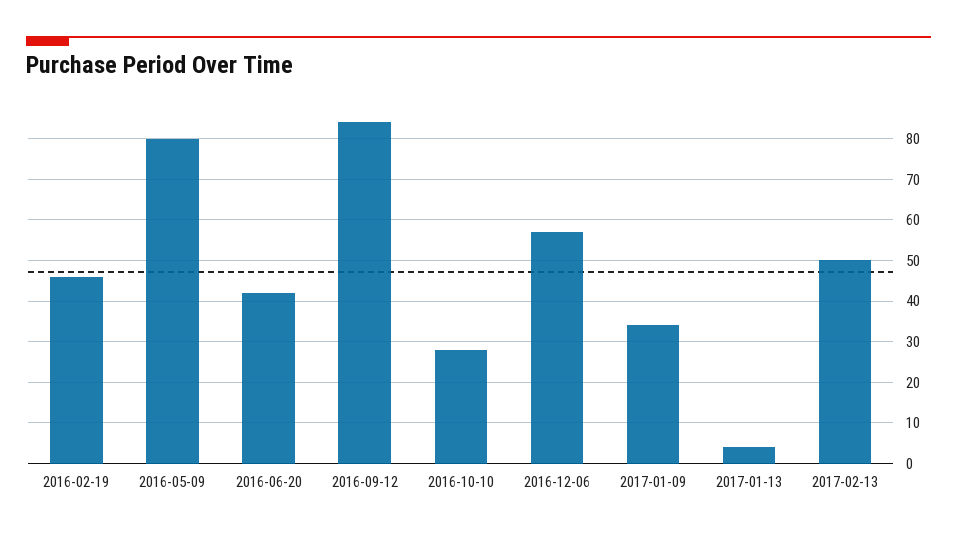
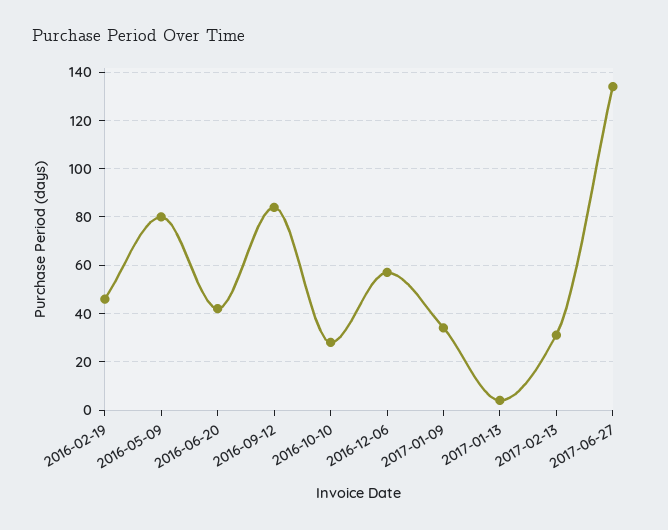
2017-02-13: 50 -> 30
2017-06-27: none -> 135

